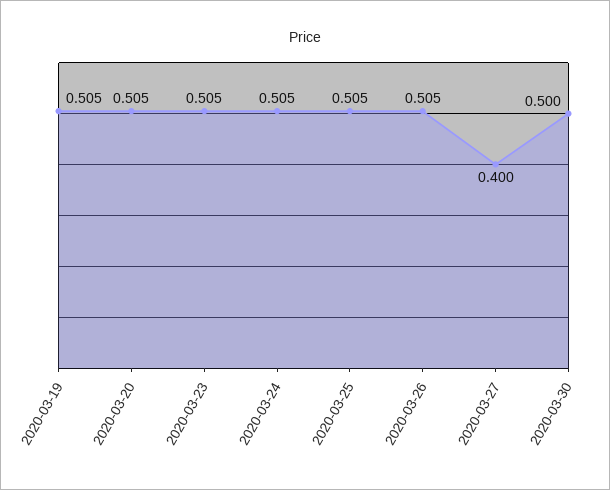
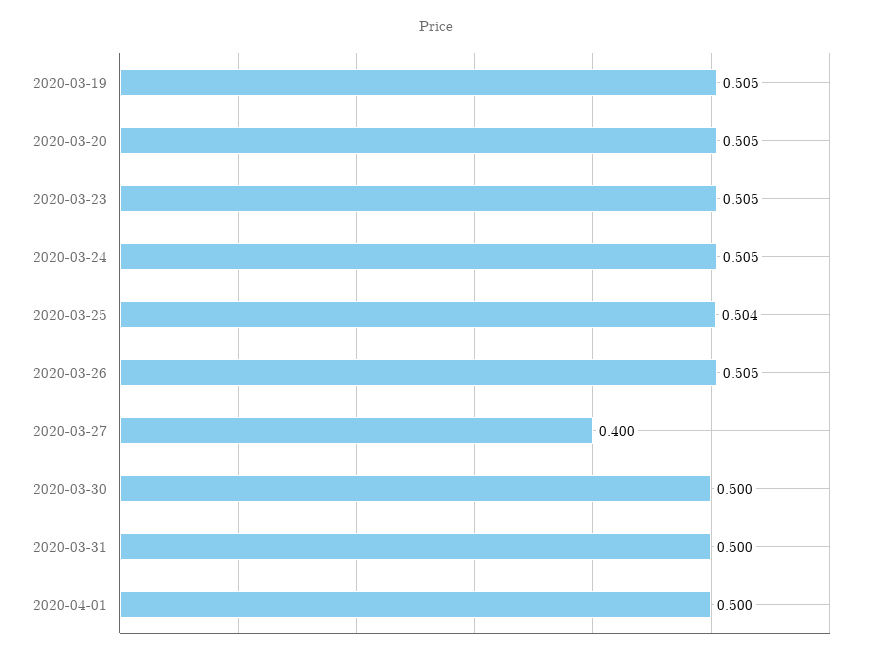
2020-03-25: 0.505 -> 0.504
2020-03-31: none -> 0.5
2020-04-01: none -> 0.5

